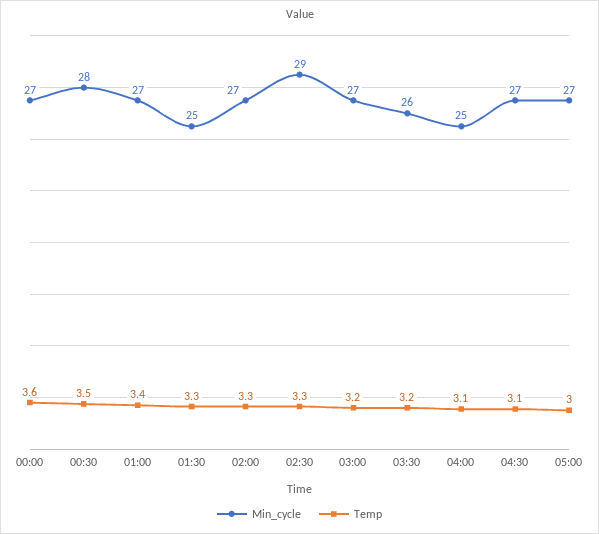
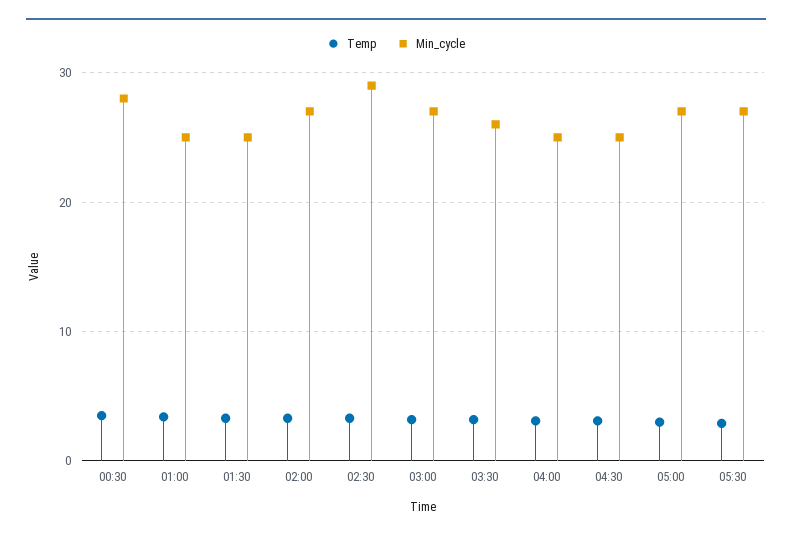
Min_cycle, 00:00: 27 -> none
Temp, 00:00: 3.6 -> none
Min_cycle, 01:00: 27 -> 25
Min_cycle, 04:30: 27 -> 25
Temp, 05:30: none -> 3
Min_cycle, 05:30: none -> 27

